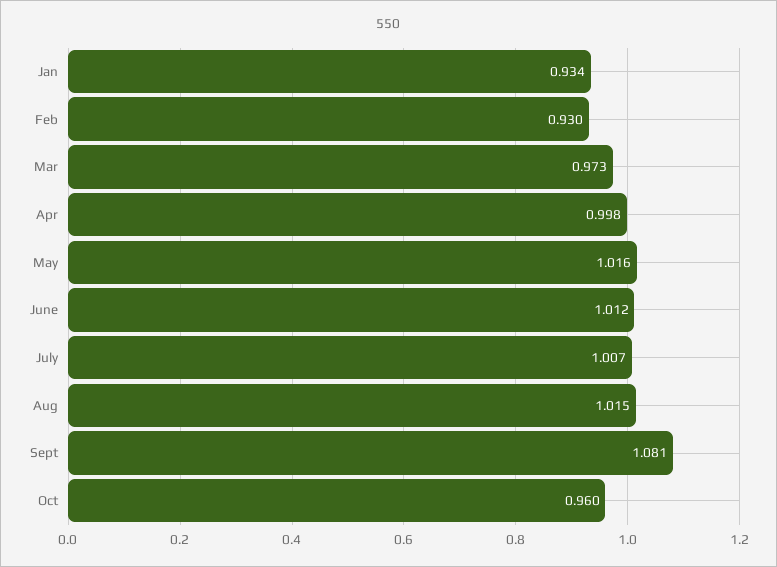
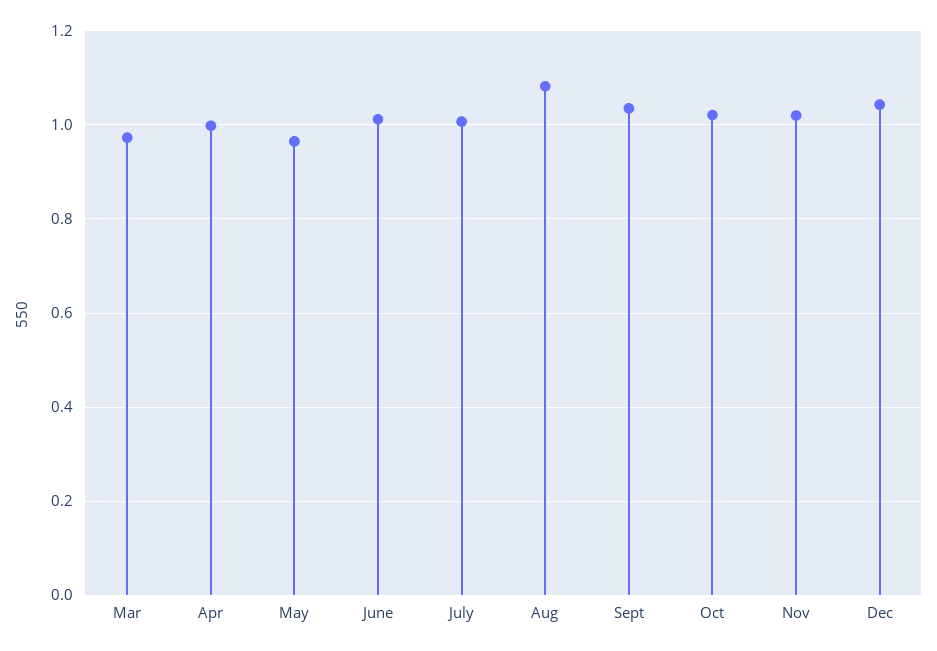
Jan: 0.934 -> none
Feb: 0.93 -> none
May: 1.016 -> 0.96
Aug: 1.015 -> 1.08
Sept: 1.081 -> 1.04
Oct: 0.96 -> 1.02
Nov: none -> 1.02
Dec: none -> 1.04

